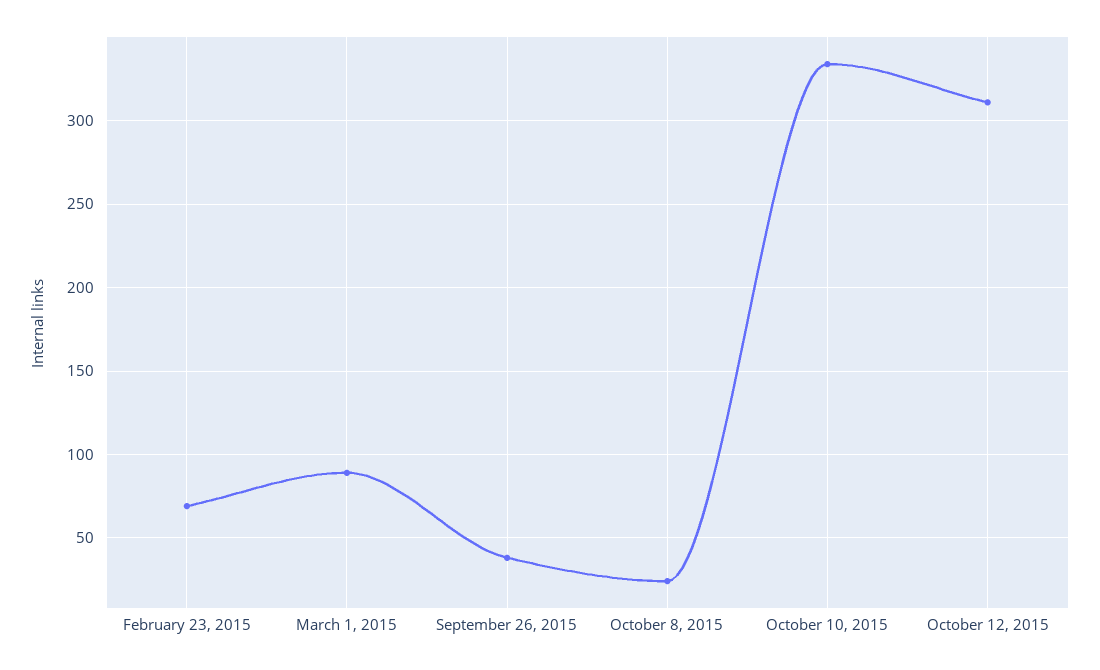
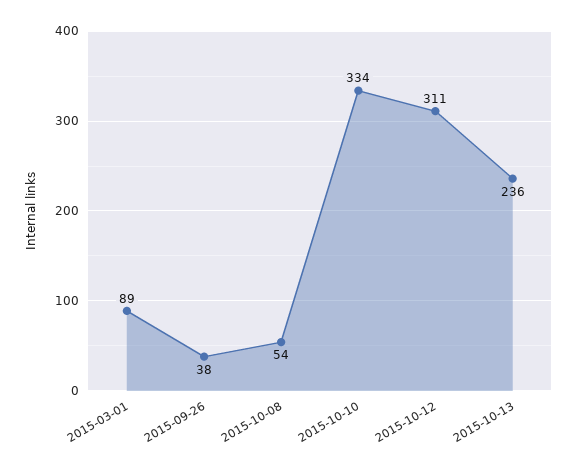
February 23, 2015: 70 -> none
October 8, 2015: 25 -> 54
2015-10-13: none -> 236

